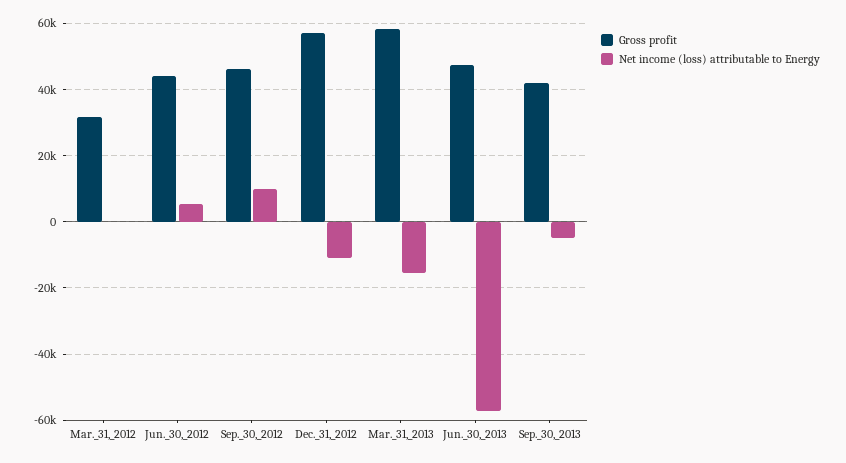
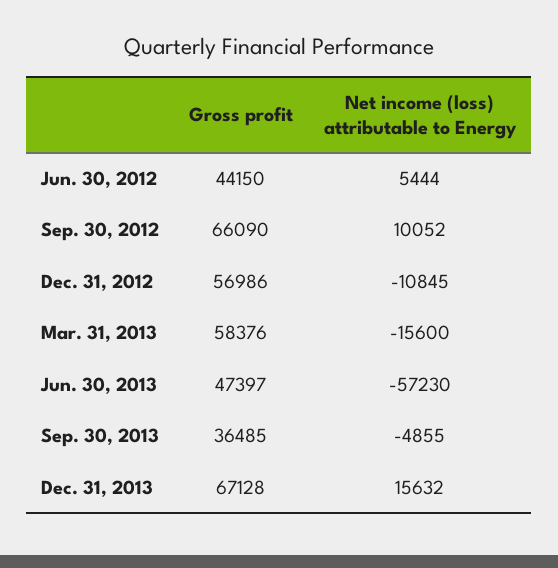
Gross profit, Mar._31,_2012: 32000 -> none
Net income (loss) attributable to Energy, Mar._31,_2012: 0 -> none
Gross profit, Sep._30,_2012: 46000 -> 66090
Gross profit, Sep._30,_2013: 42000 -> 36485
Gross profit, Dec. 31, 2013: none -> 67128
Net income (loss) attributable to Energy, Dec. 31, 2013: none -> 15632

